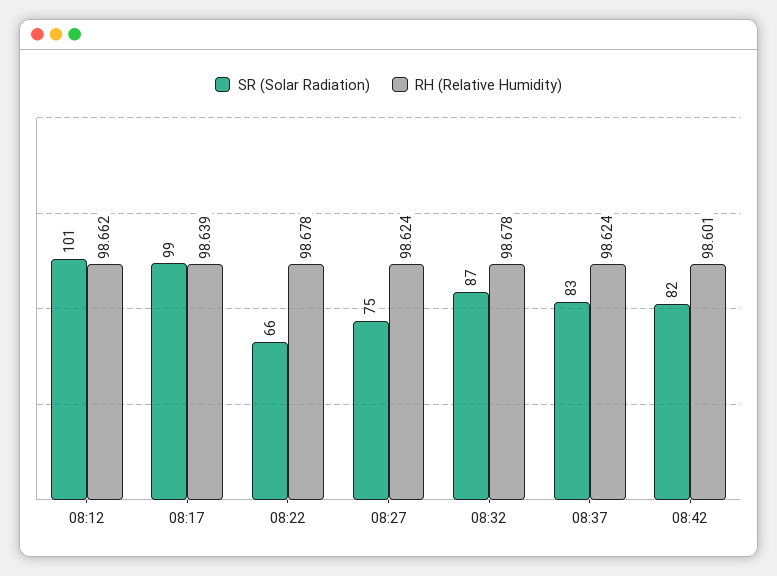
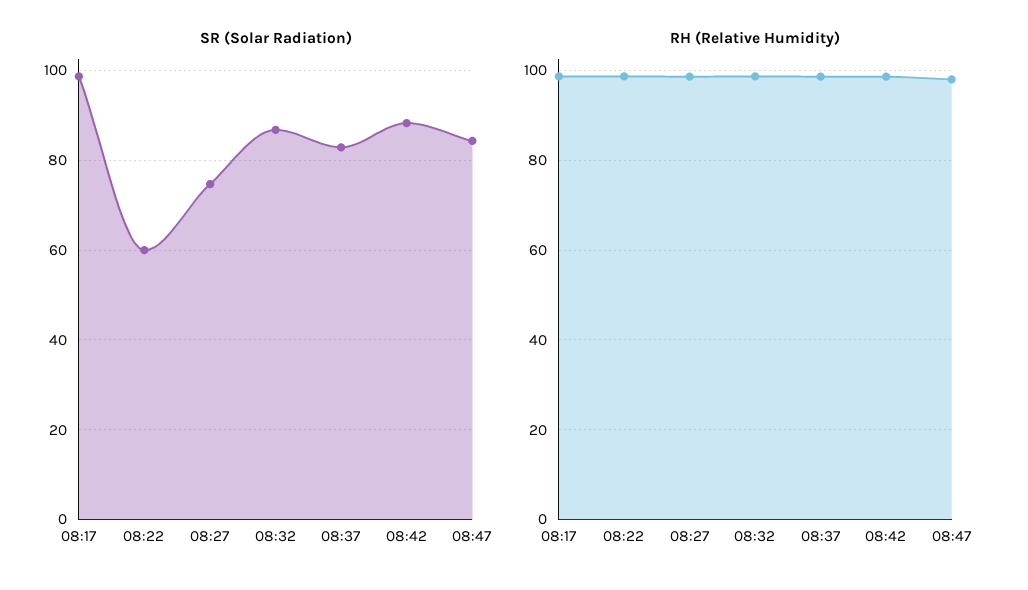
SR (Solar Radiation), 08:12: 101 -> none
RH (Relative Humidity), 08:12: 98.662 -> none
SR (Solar Radiation), 08:22: 66 -> 60
SR (Solar Radiation), 08:42: 82 -> 88
SR (Solar Radiation), 08:47: none -> 84
RH (Relative Humidity), 08:47: none -> 98

